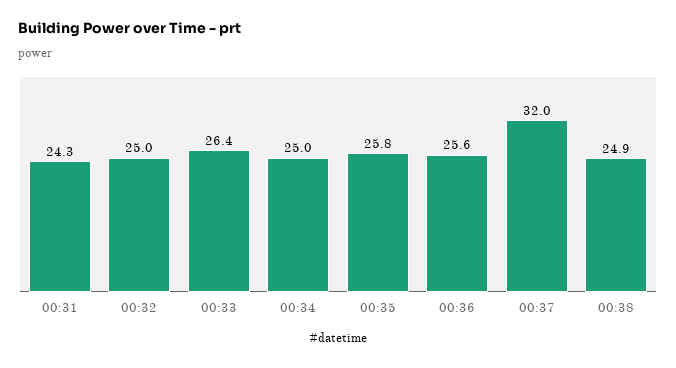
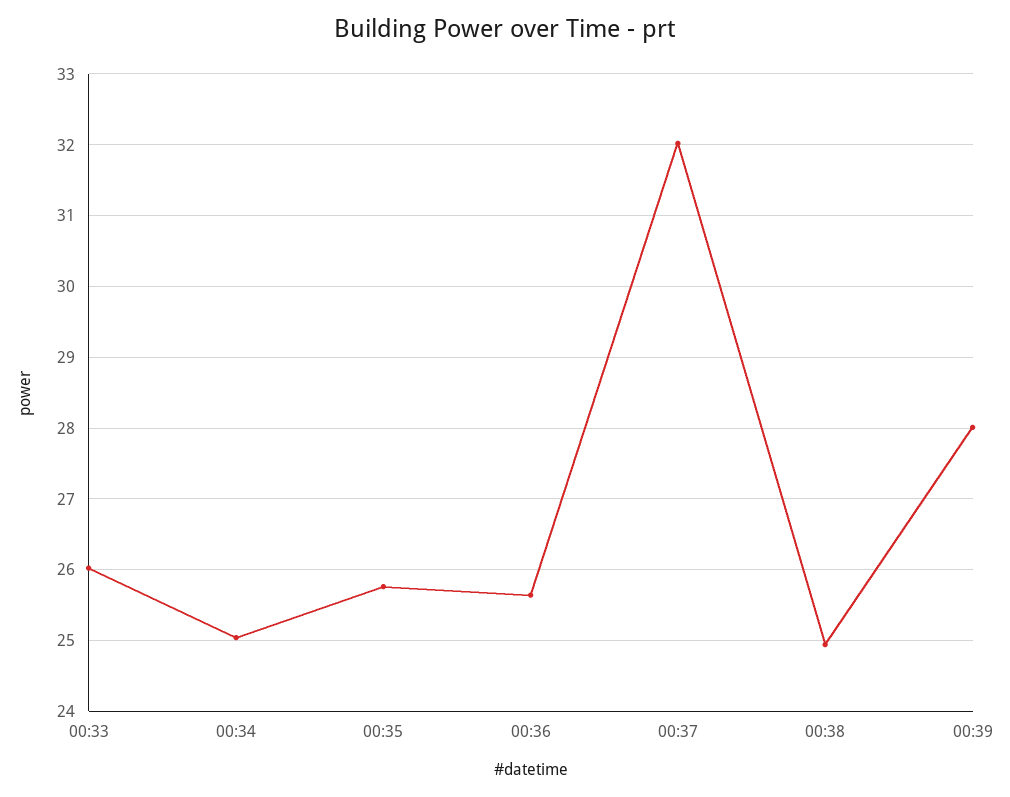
00:31: 24.3 -> none
00:32: 25 -> none
00:33: 26.4 -> 26
00:39: none -> 28

